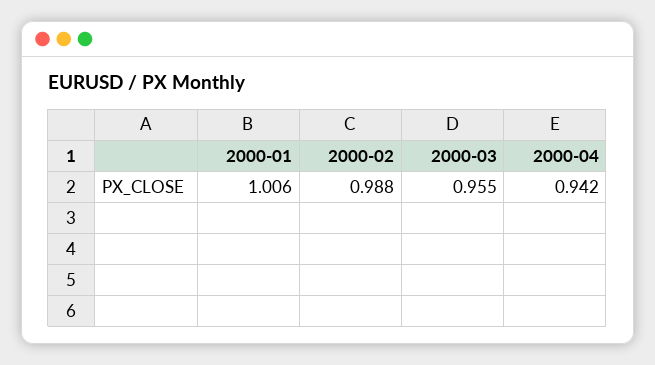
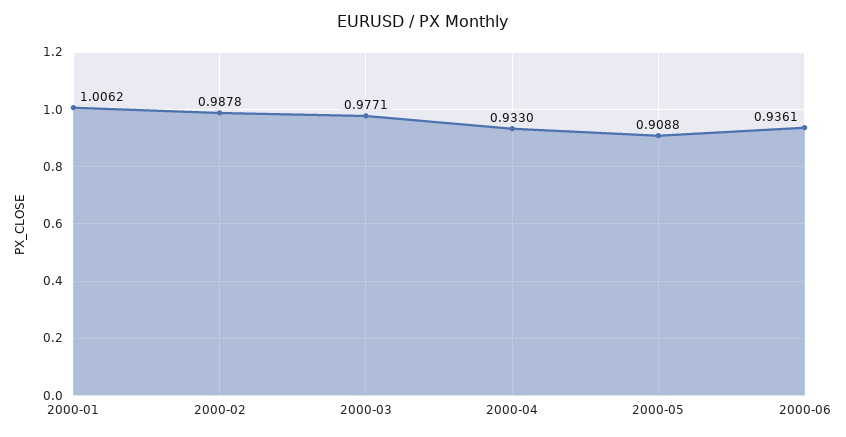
2000-03: 0.955 -> 0.9771
2000-04: 0.942 -> 0.933
2000-05: none -> 0.9088
2000-06: none -> 0.9361

